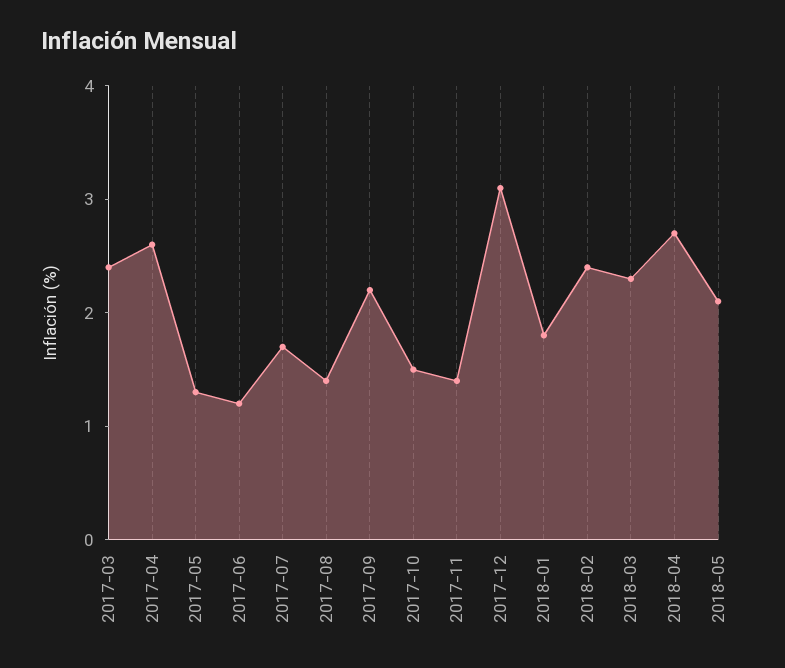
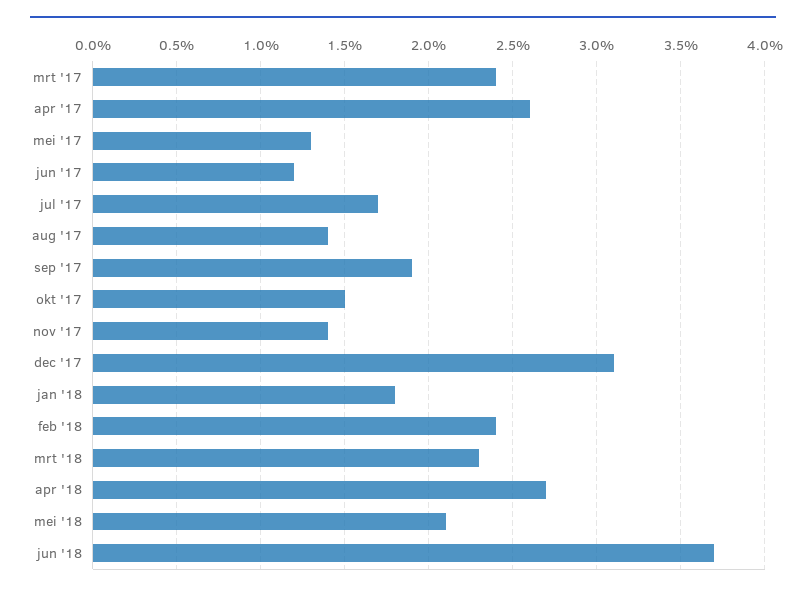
2017-09: 2.2 -> 1.9
jun '18: none -> 3.7

